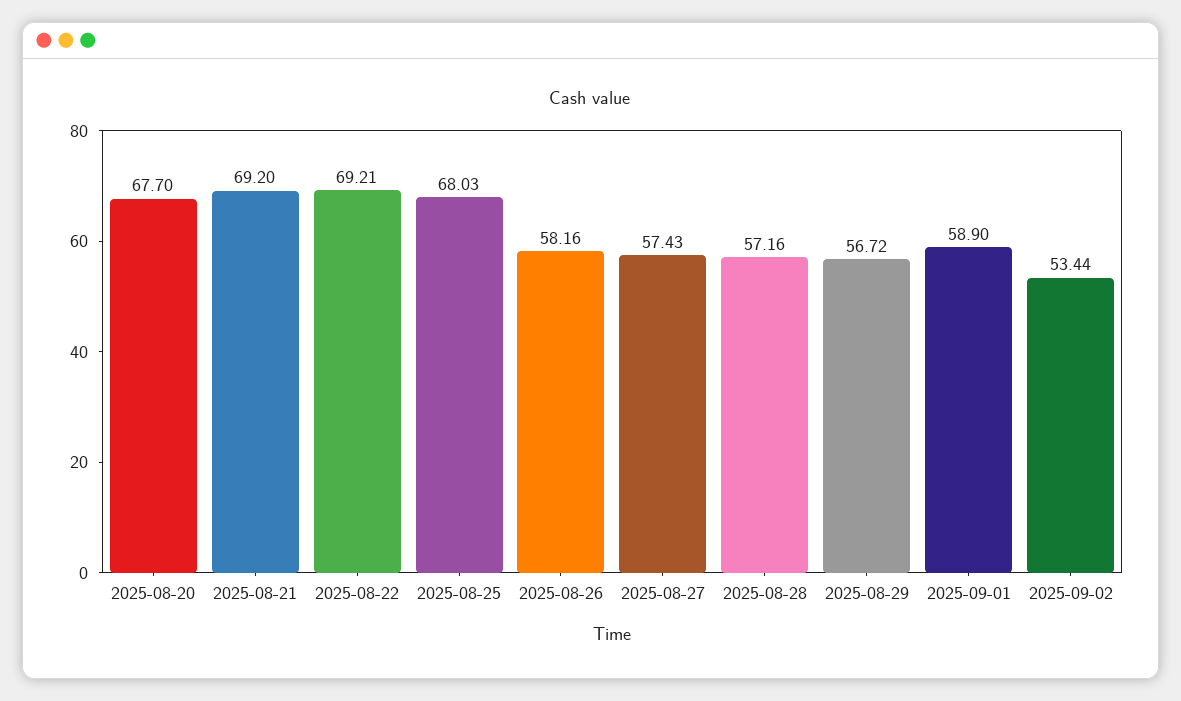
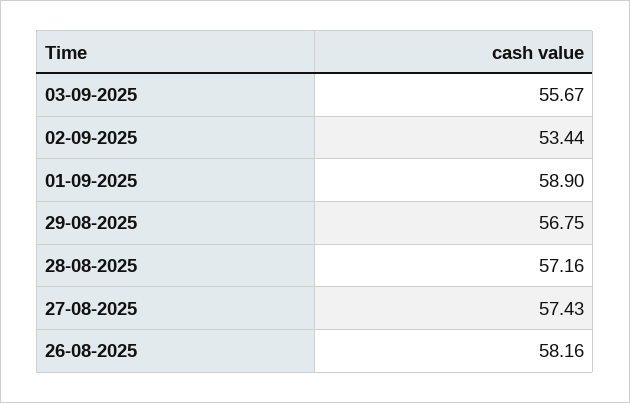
2025-08-20: 67.7 -> none
2025-08-21: 69.2 -> none
2025-08-22: 69.21 -> none
2025-08-25: 68.03 -> none
2025-08-29: 56.72 -> 56.75
03-09-2025: none -> 55.67

